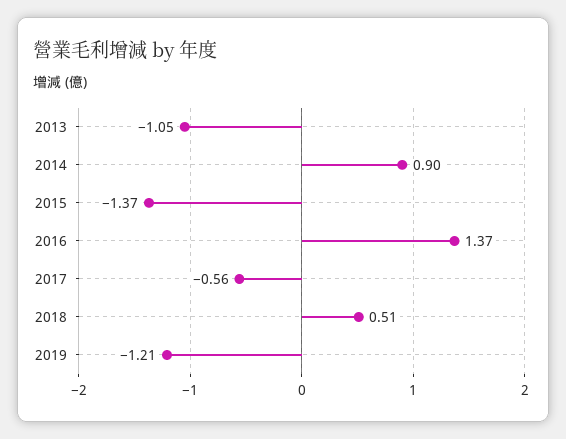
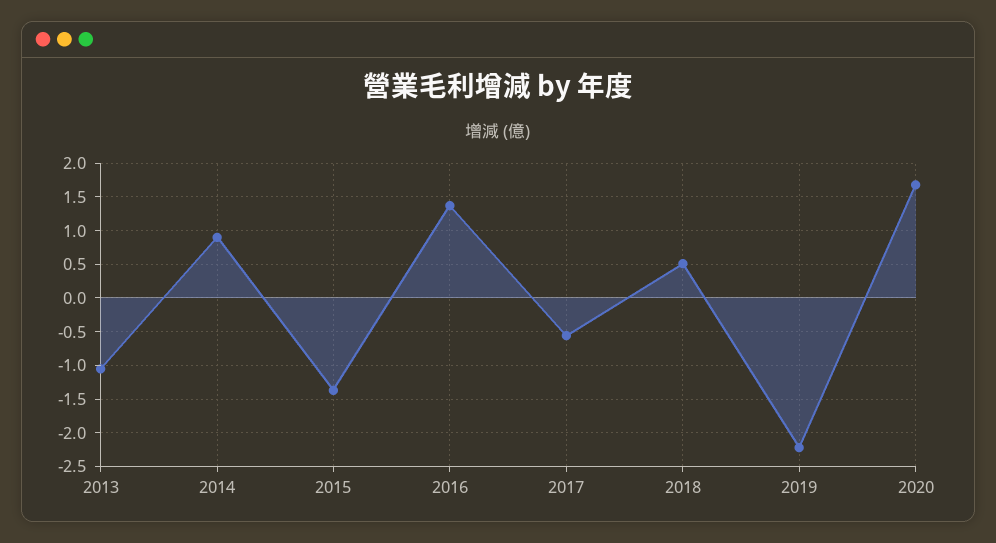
2019: -1.21 -> -2.2
2020: none -> 1.7

